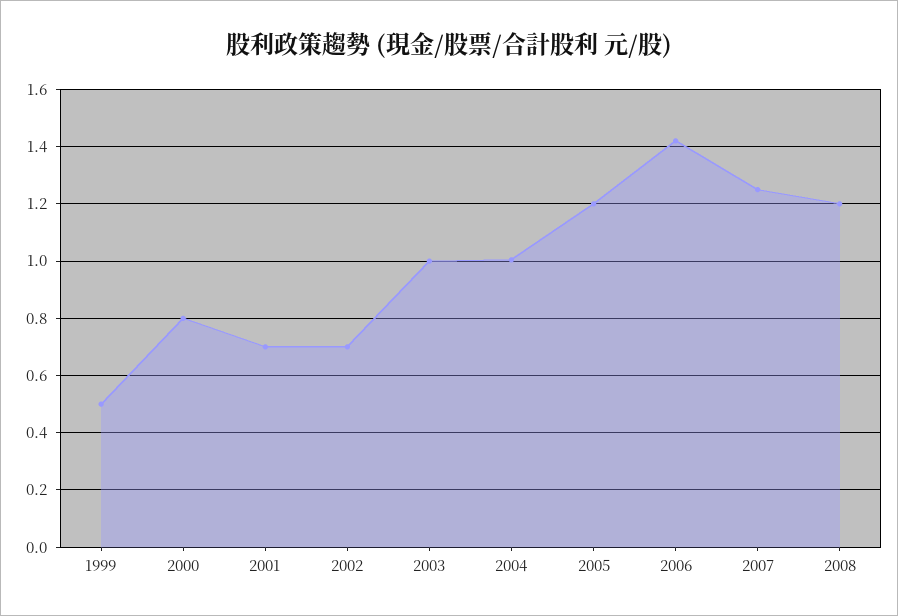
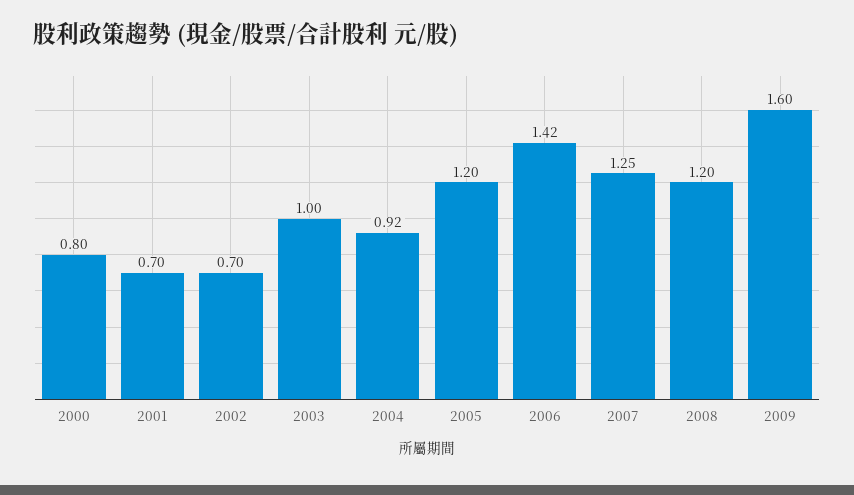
1999: 0.5 -> none
2004: 1 -> 0.92
2009: none -> 1.6

